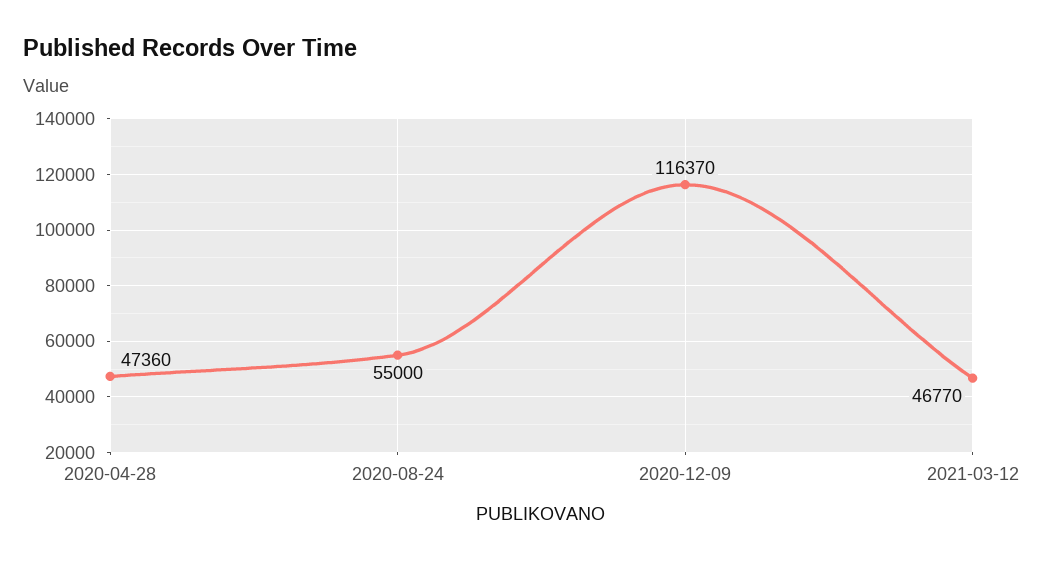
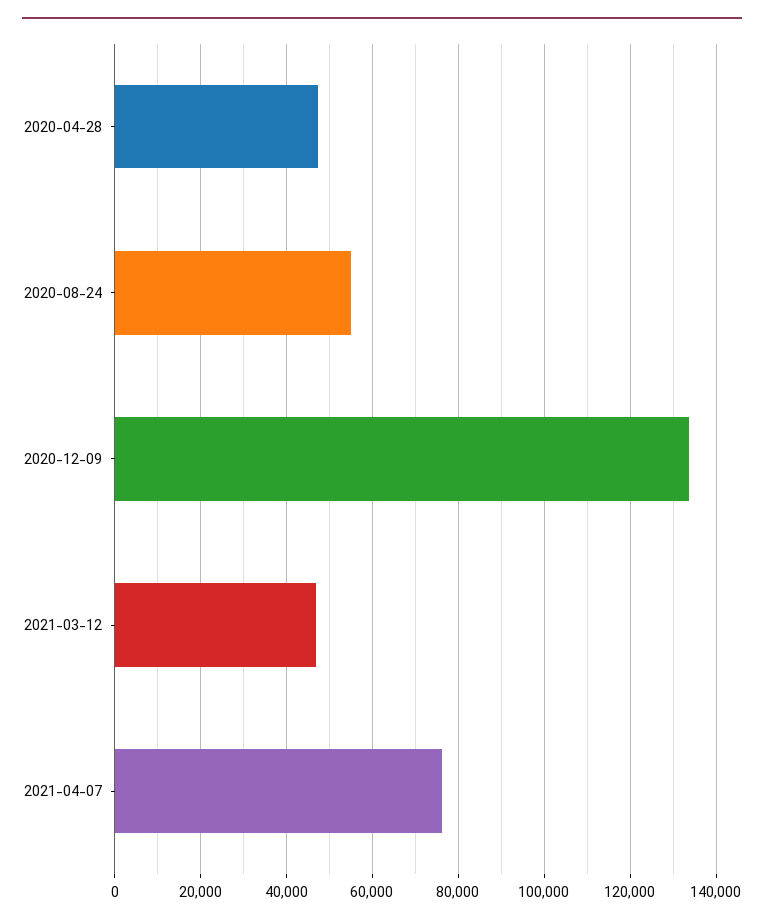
2020-12-09: 116370 -> 134000
2021-04-07: none -> 76000

